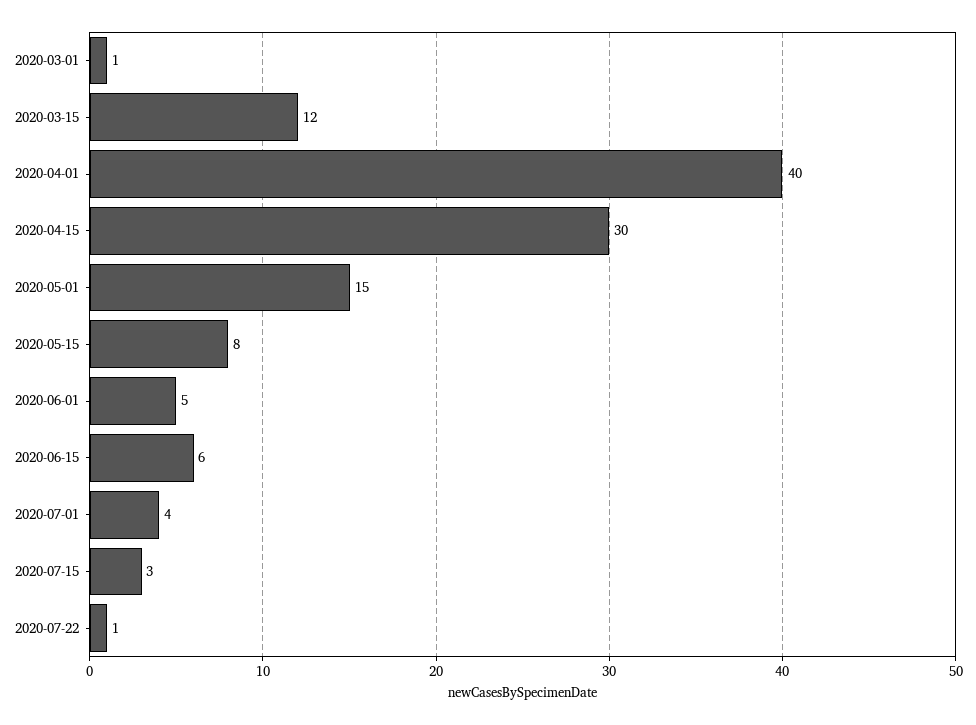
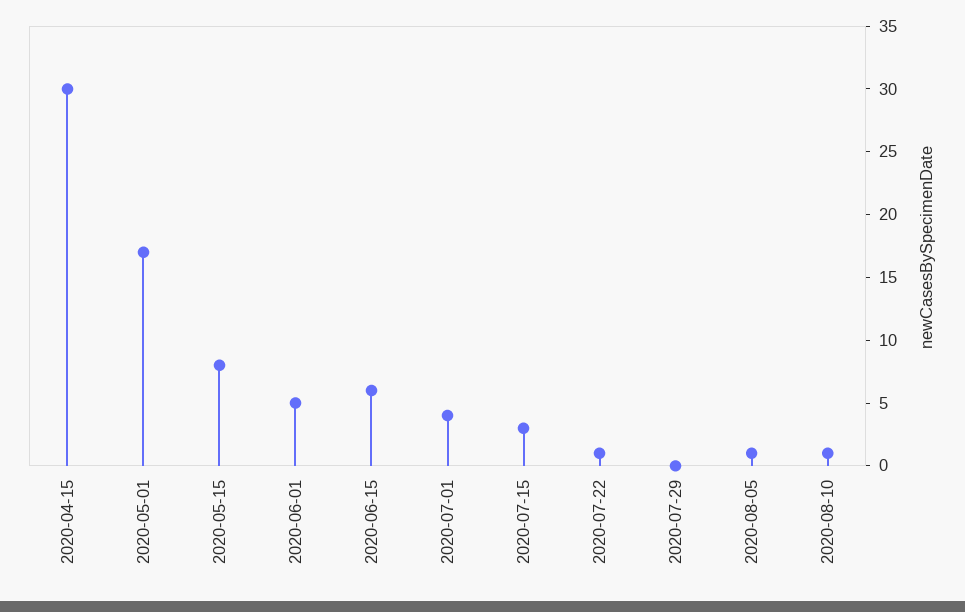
2020-03-01: 1 -> none
2020-03-15: 12 -> none
2020-04-01: 40 -> none
2020-05-01: 15 -> 17
2020-07-29: none -> 0
2020-08-05: none -> 1
2020-08-10: none -> 1

